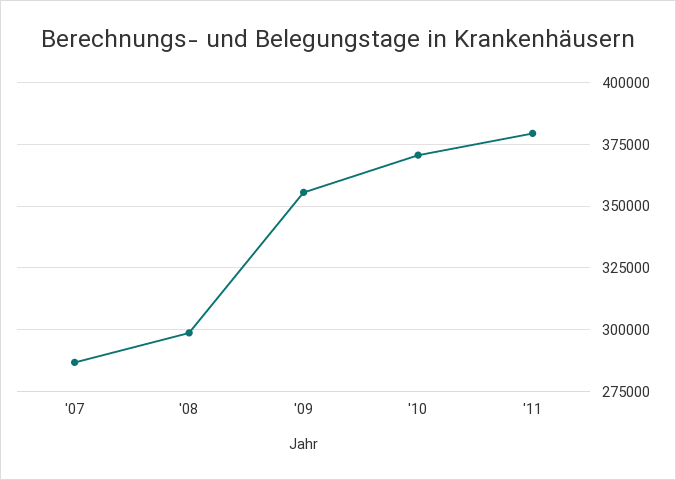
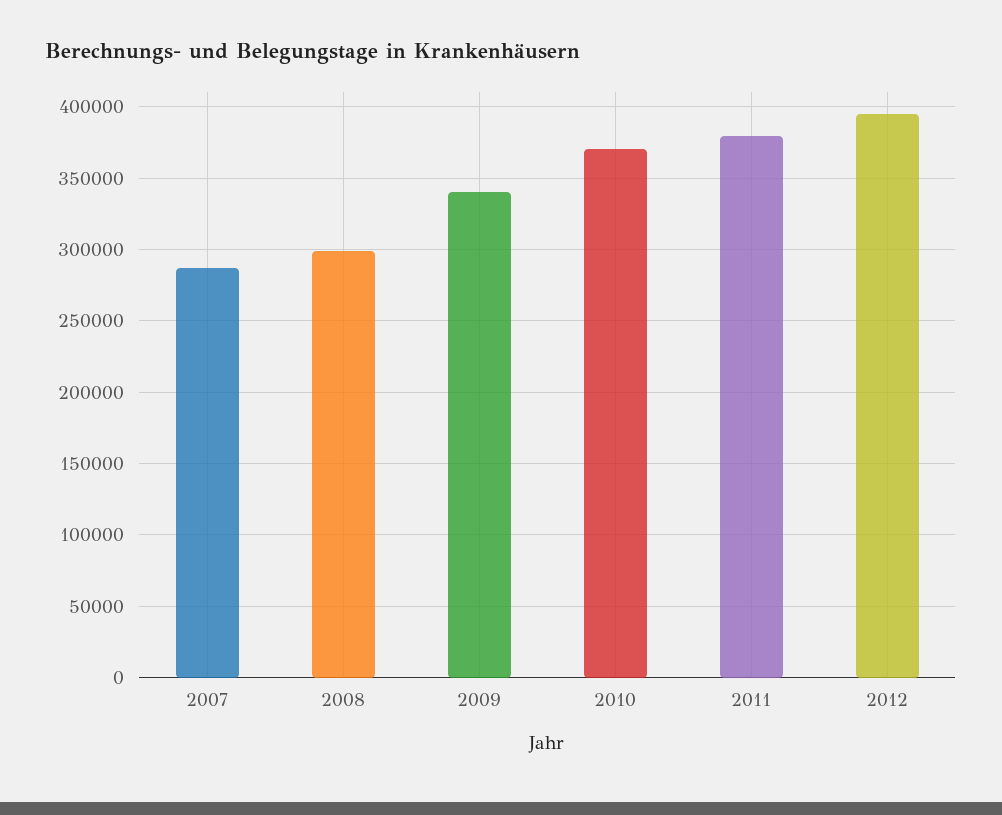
'09: 355000 -> 340000
2012: none -> 395000

